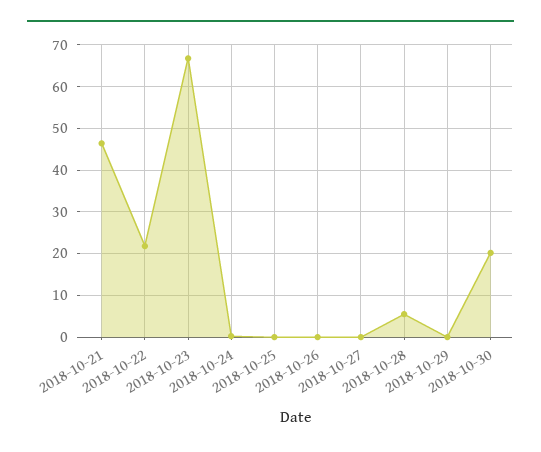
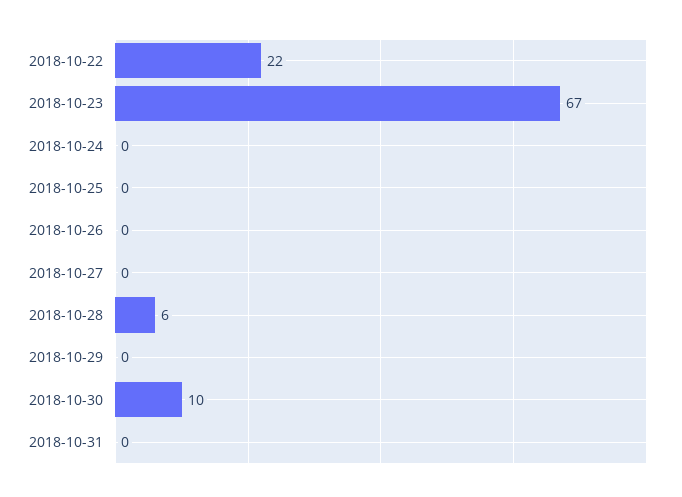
2018-10-21: 46 -> none
2018-10-30: 20 -> 10
2018-10-31: none -> 0

